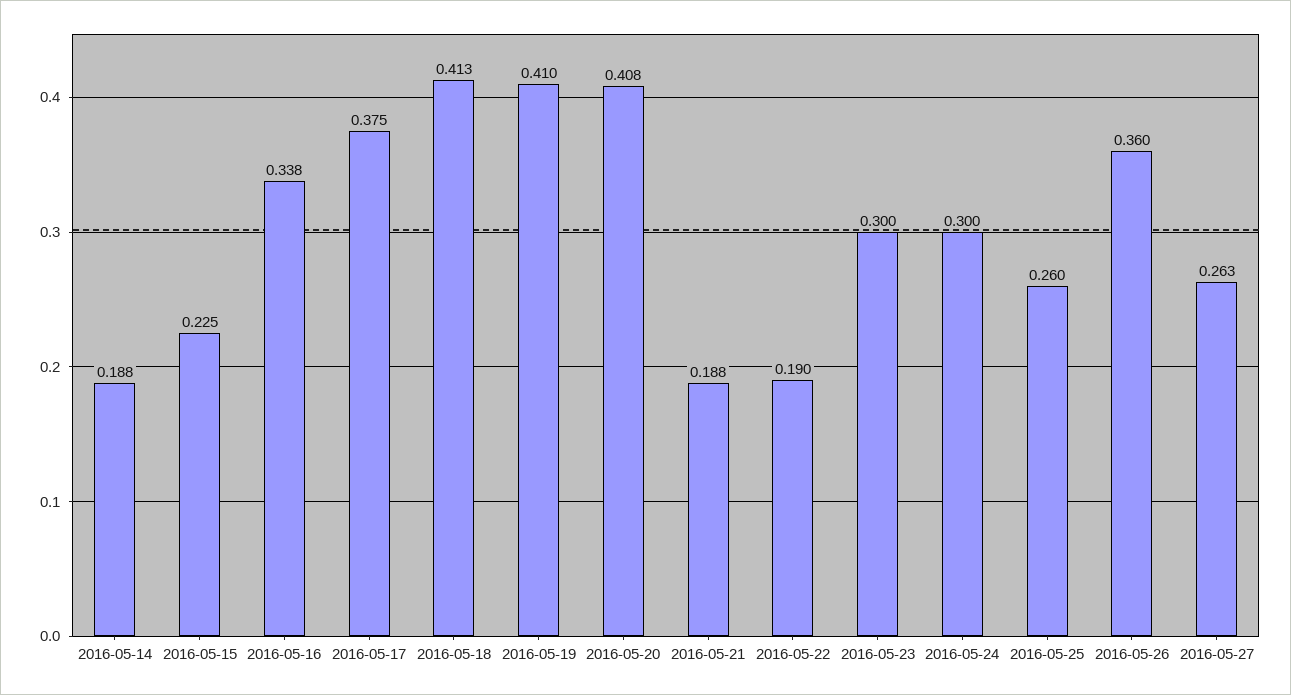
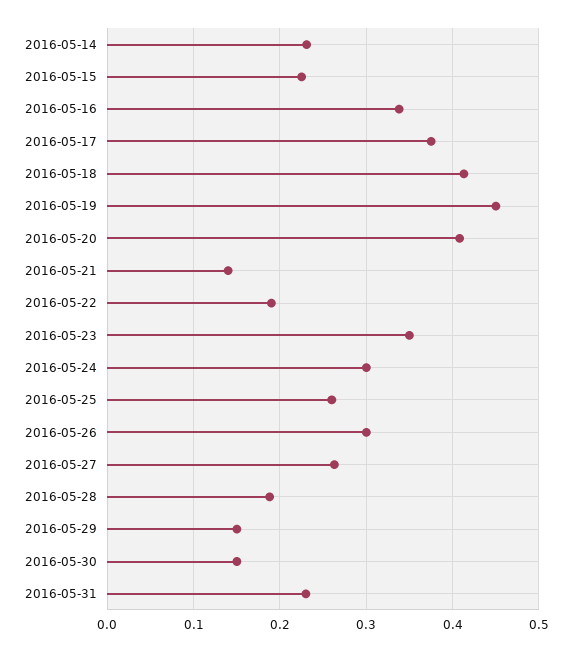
2016-05-14: 0.188 -> 0.23
2016-05-19: 0.41 -> 0.45
2016-05-21: 0.188 -> 0.14
2016-05-23: 0.3 -> 0.35
2016-05-26: 0.36 -> 0.3
2016-05-28: none -> 0.19
2016-05-29: none -> 0.15
2016-05-30: none -> 0.15
2016-05-31: none -> 0.23

